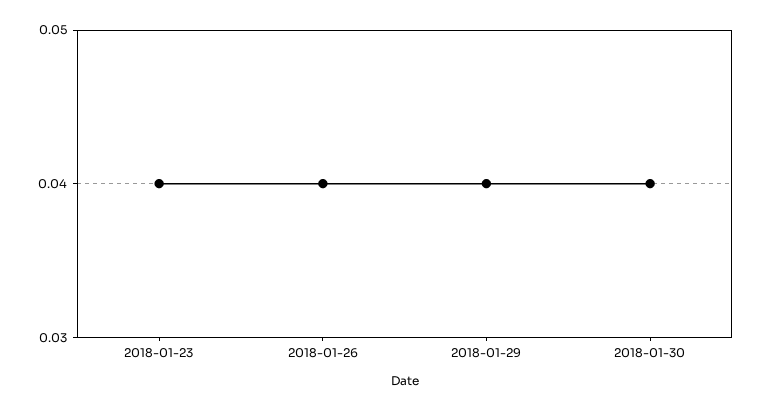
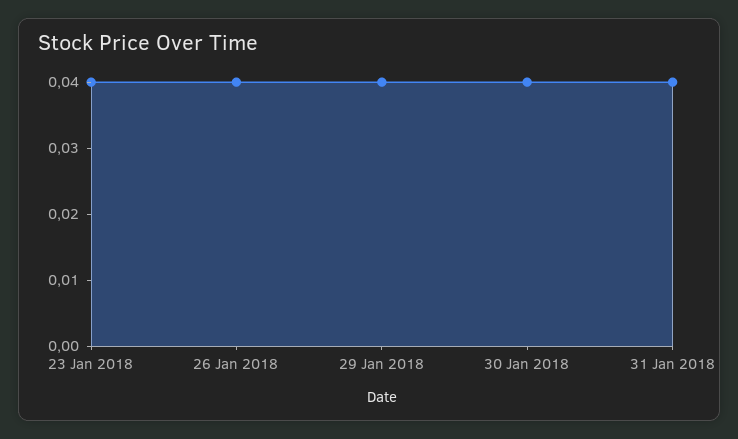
31 Jan 2018: none -> 0.04

